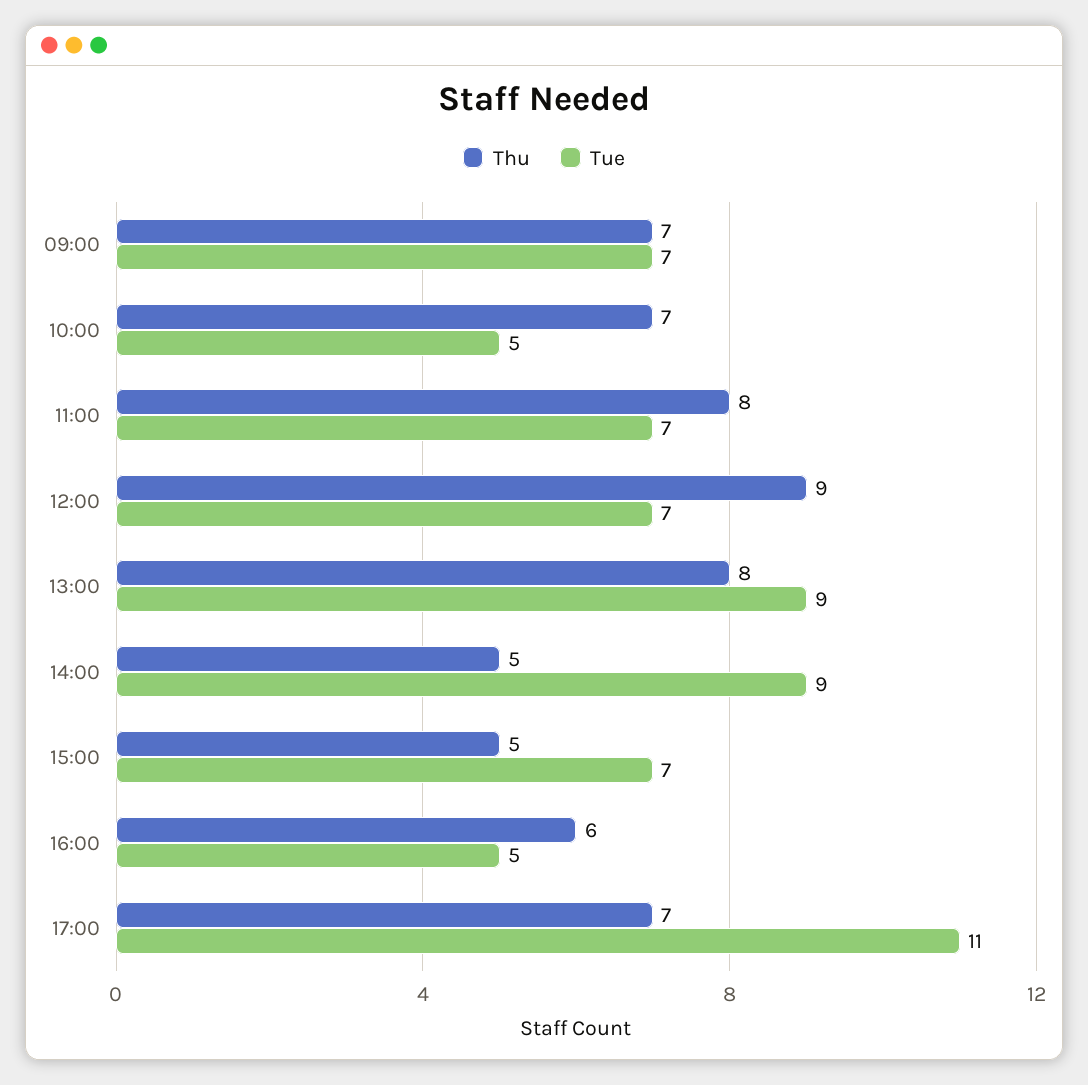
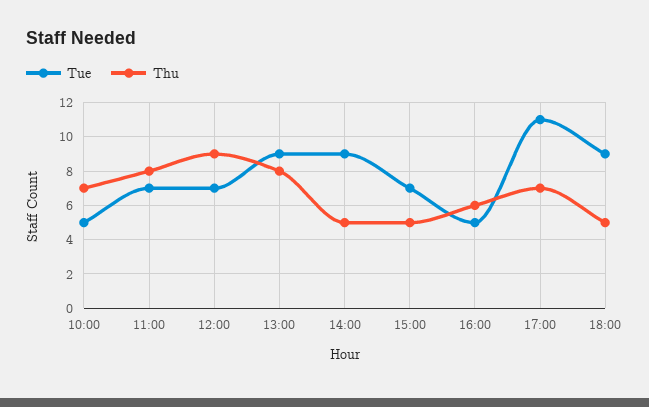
Thu, 09:00: 7 -> none
Tue, 09:00: 7 -> none
Tue, 18:00: none -> 9
Thu, 18:00: none -> 5

